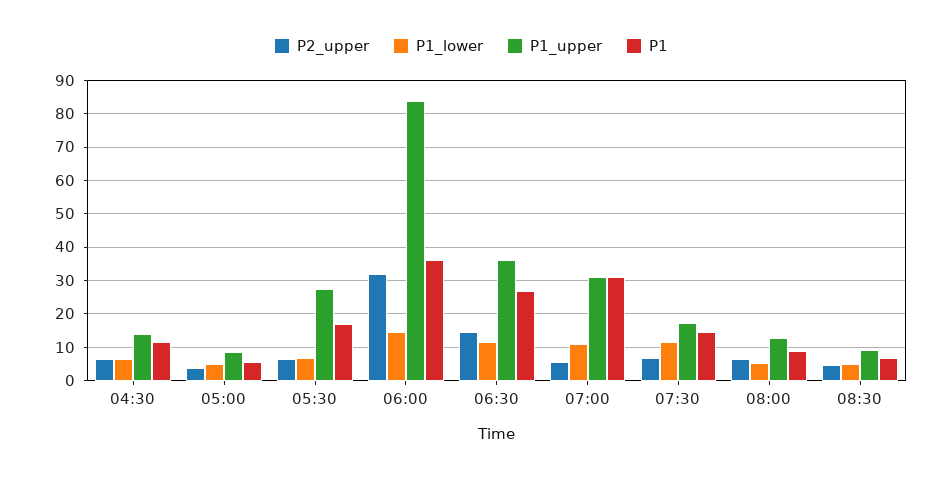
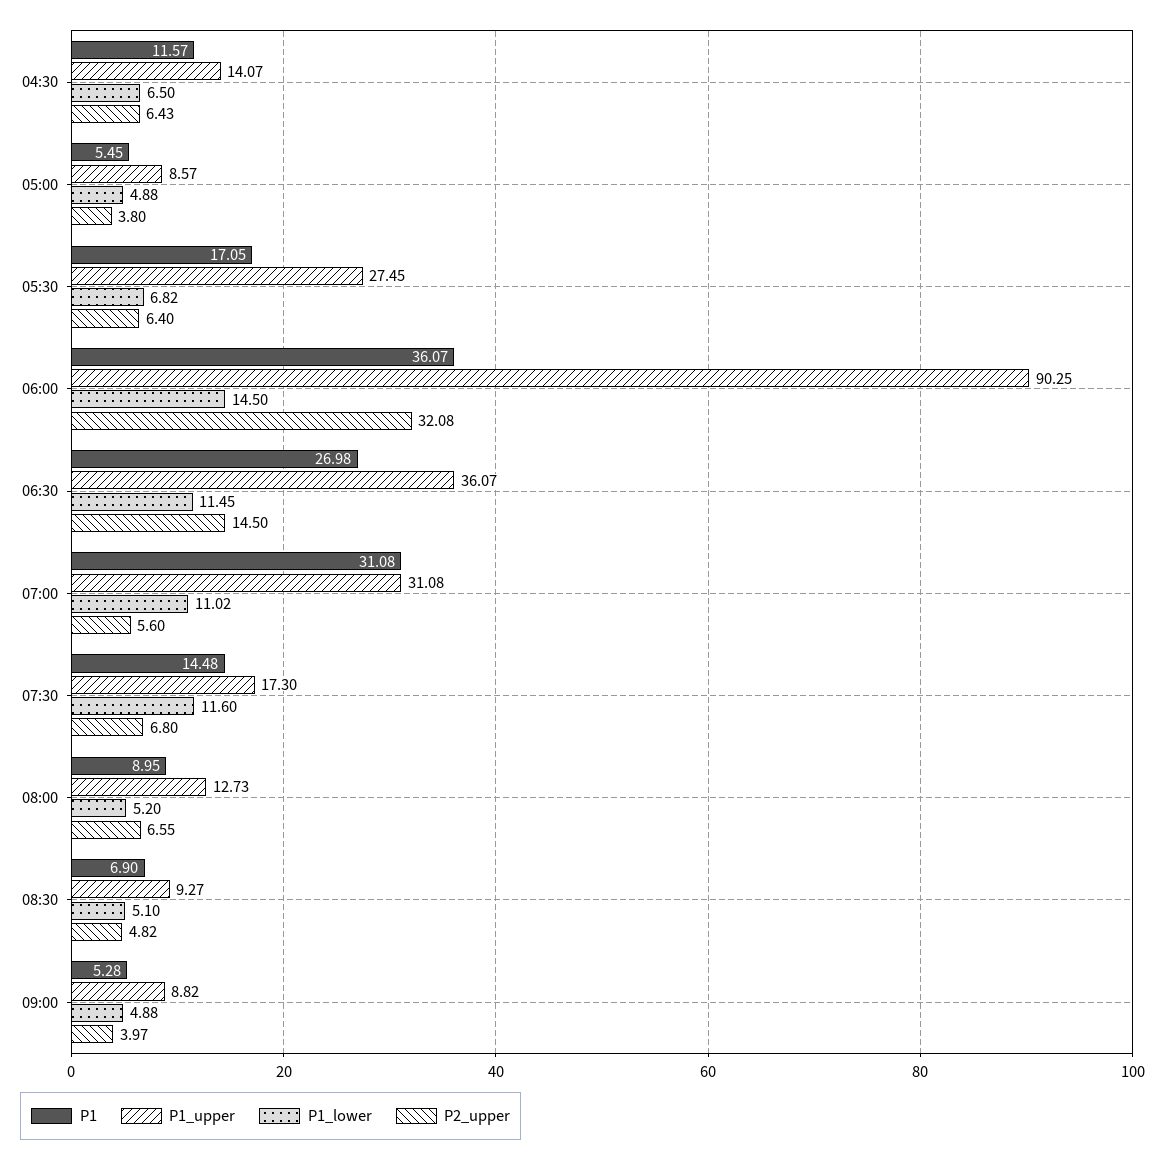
P1_upper, 06:00: 84 -> 90.25
P1, 09:00: none -> 5.28
P1_upper, 09:00: none -> 8.82
P1_lower, 09:00: none -> 4.88
P2_upper, 09:00: none -> 3.97

